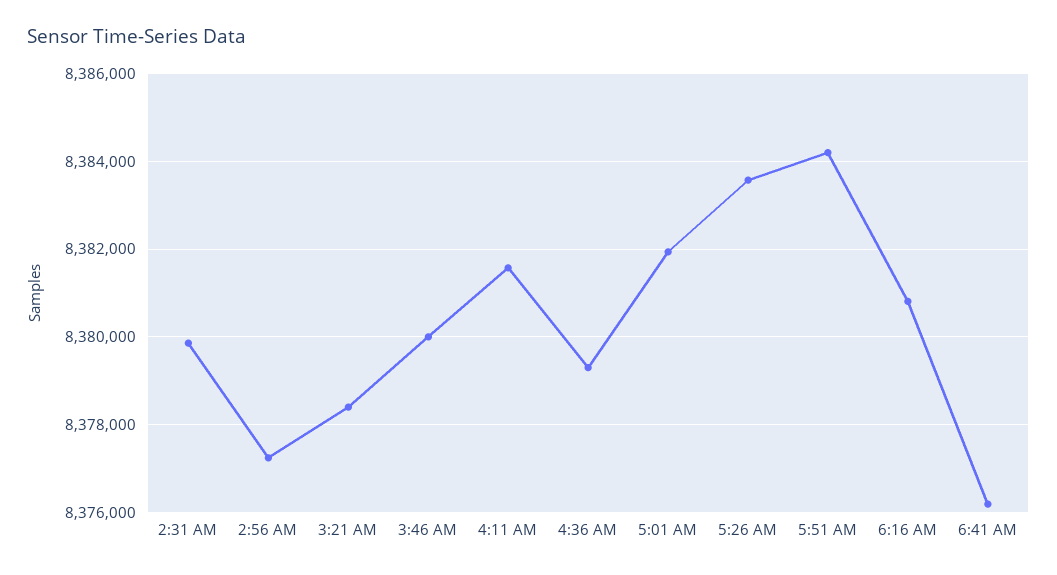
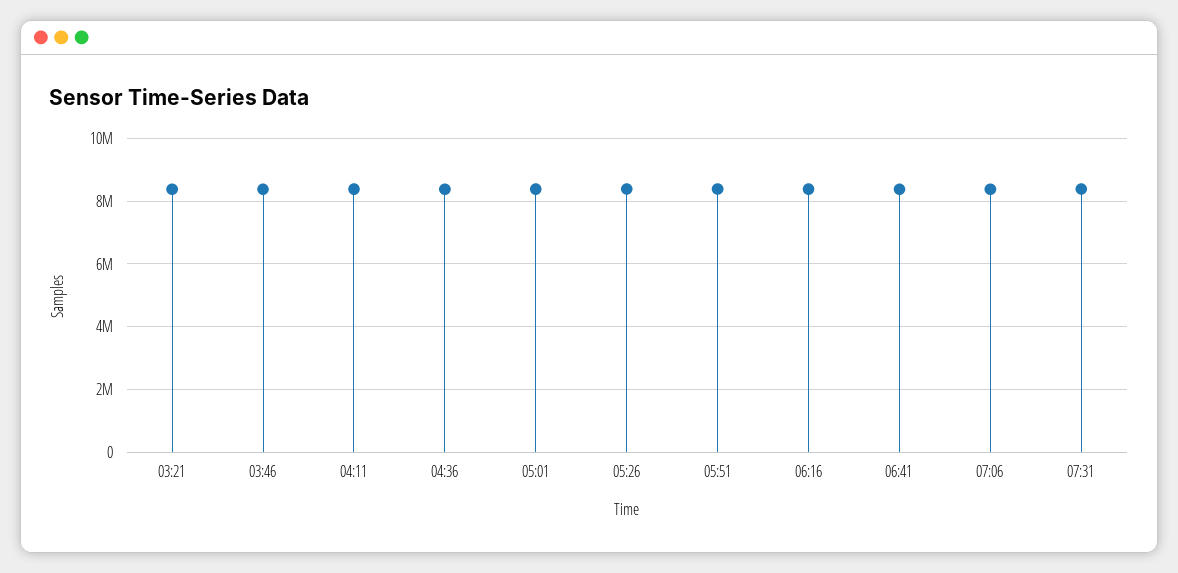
2:31 AM: 8379800 -> none
2:56 AM: 8377200 -> none
07:06: none -> 8400000
07:31: none -> 8400000

